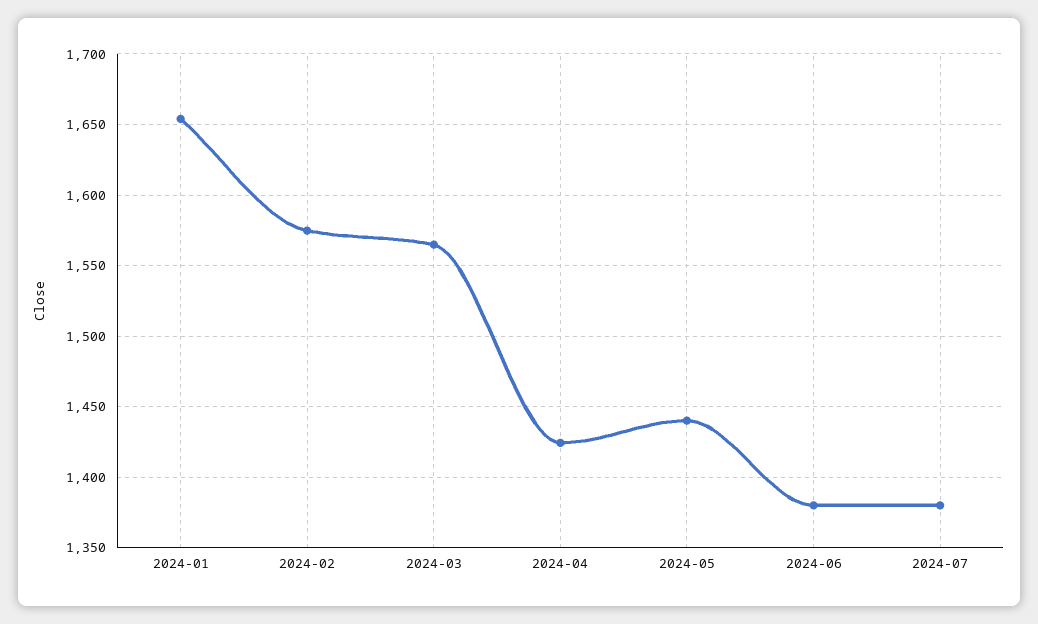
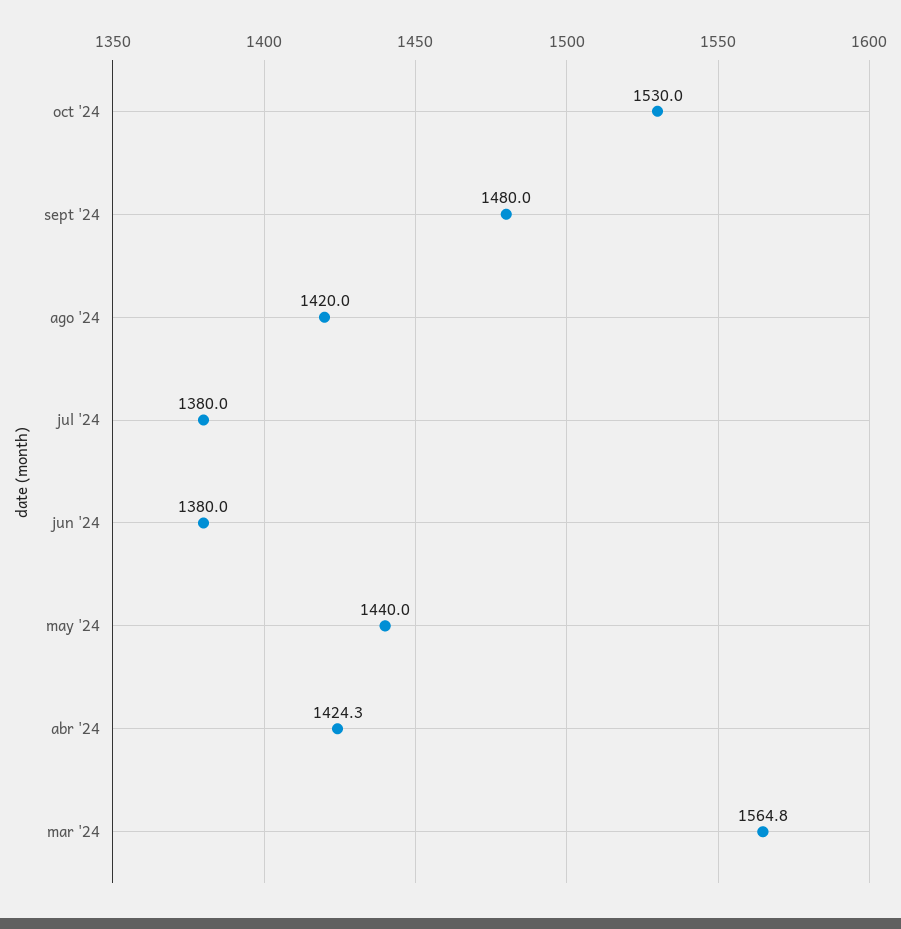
2024-01: 1655 -> none
2024-02: 1575 -> none
oct '24: none -> 1530
sept '24: none -> 1480
ago '24: none -> 1420

